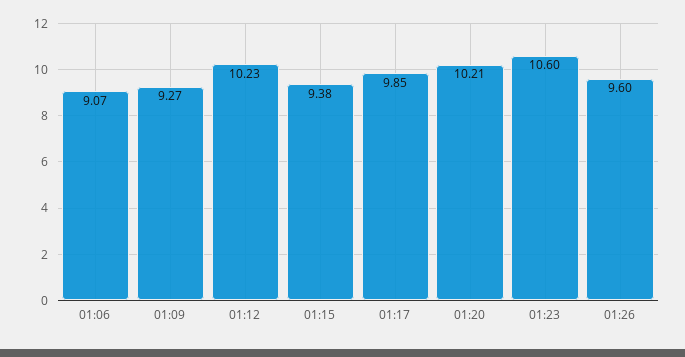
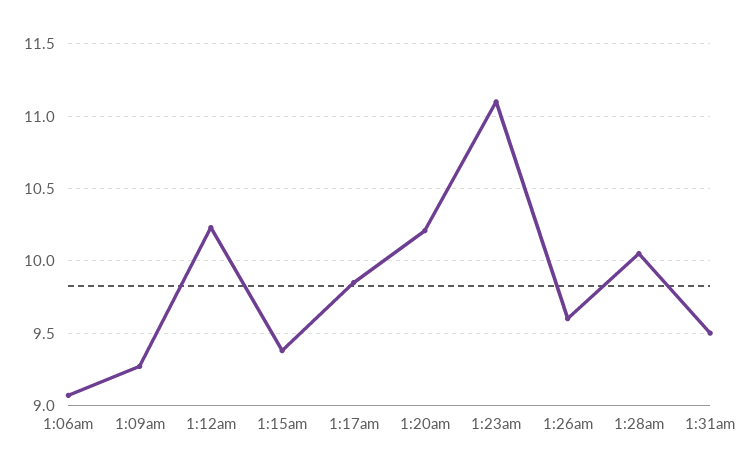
01:23: 10.6 -> 11.1
1:28am: none -> 10.05
1:31am: none -> 9.5

